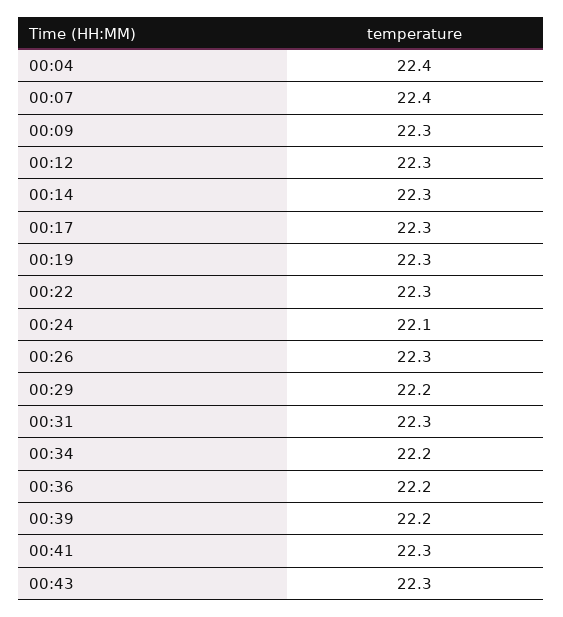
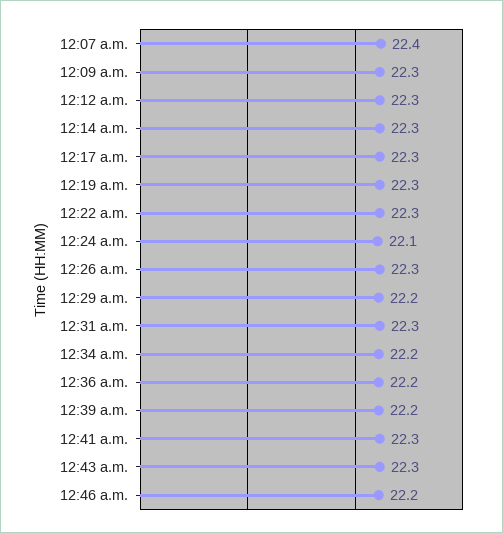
00:04: 22.4 -> none
12:46 a.m.: none -> 22.2

